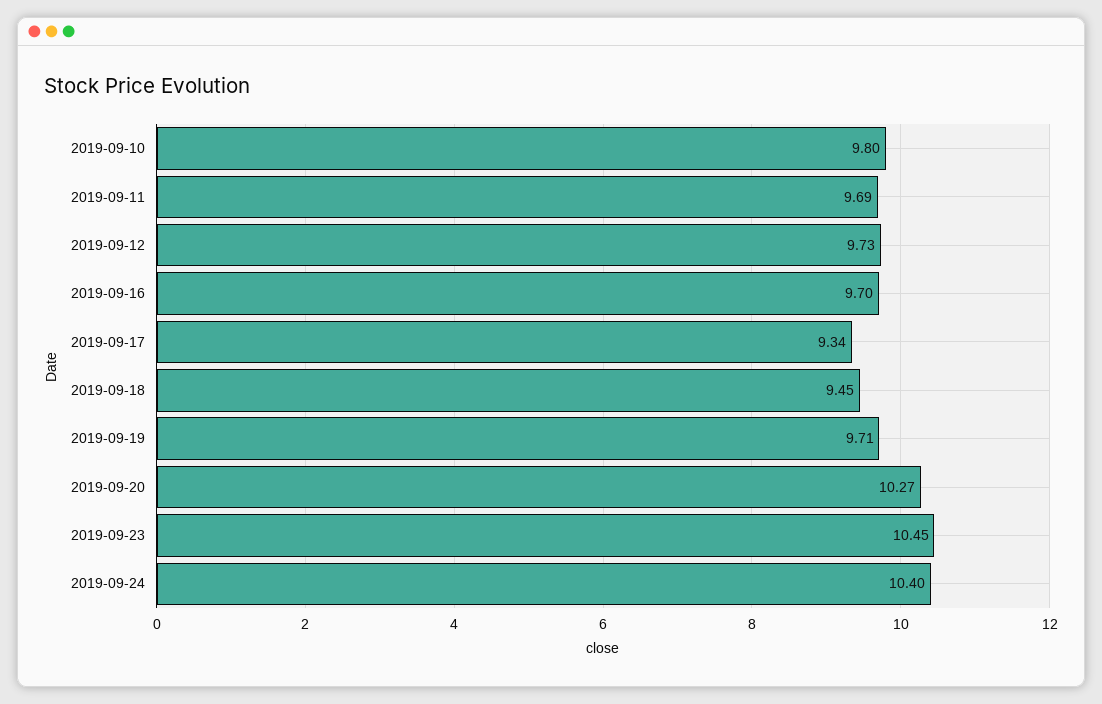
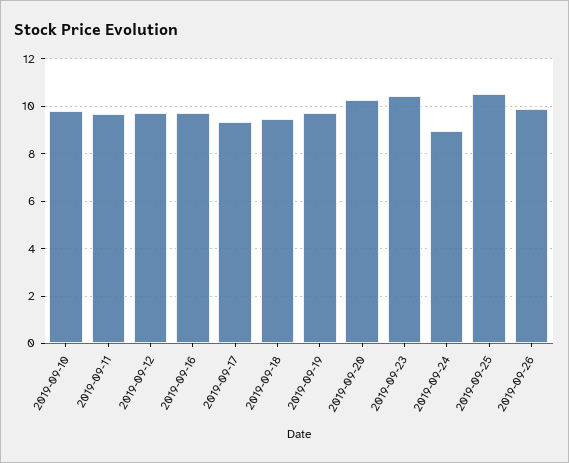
2019-09-24: 10.4 -> 9
2019-09-25: none -> 10.5
2019-09-26: none -> 10

